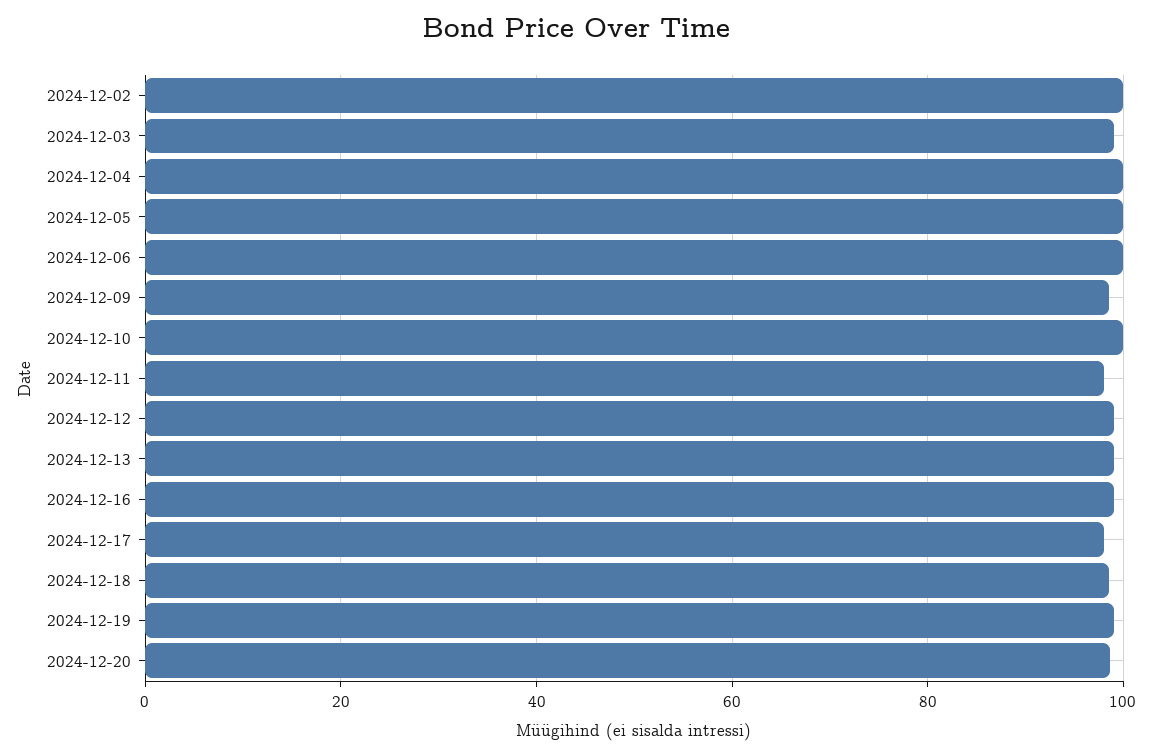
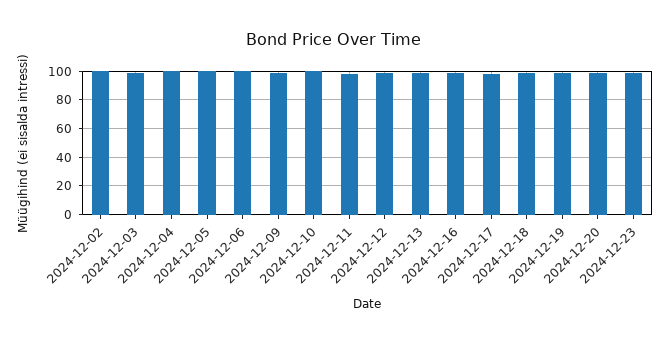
2024-12-23: none -> 100

